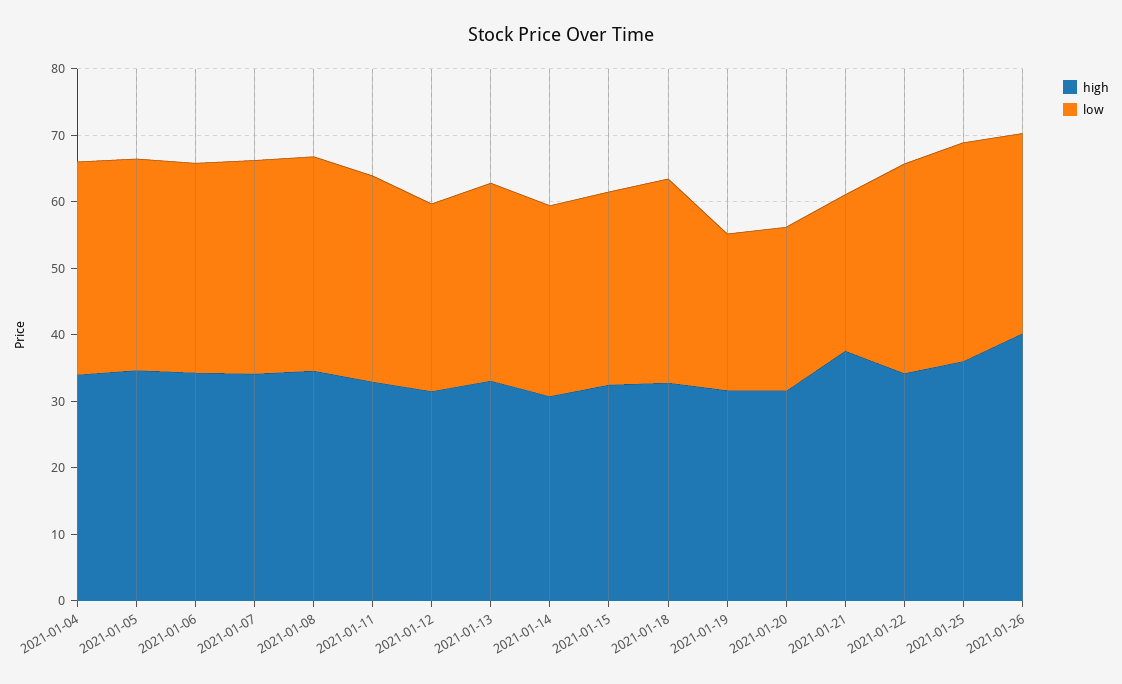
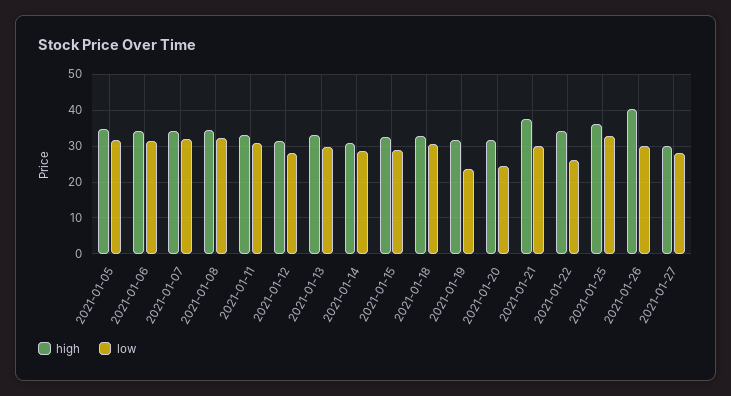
high, 2021-01-04: 34 -> none
low, 2021-01-04: 32 -> none
low, 2021-01-21: 24 -> 30
low, 2021-01-22: 32 -> 26
high, 2021-01-27: none -> 30
low, 2021-01-27: none -> 28

